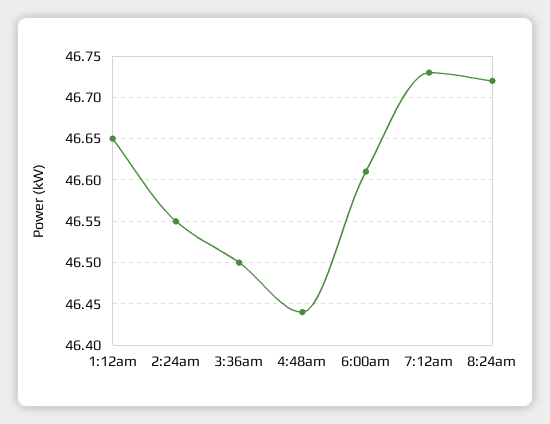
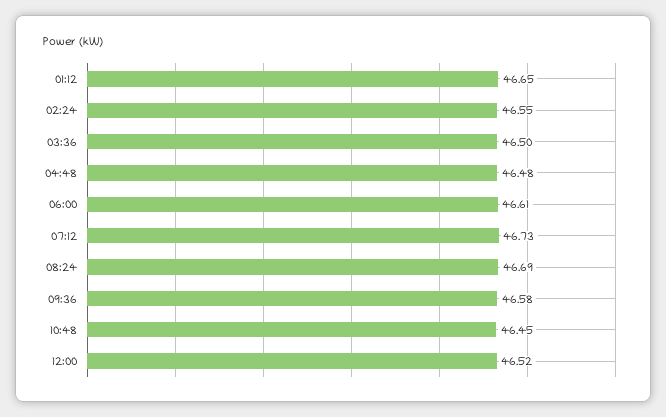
4:48am: 46.44 -> 46.48
8:24am: 46.72 -> 46.69
09:36: none -> 46.58
10:48: none -> 46.45
12:00: none -> 46.52

